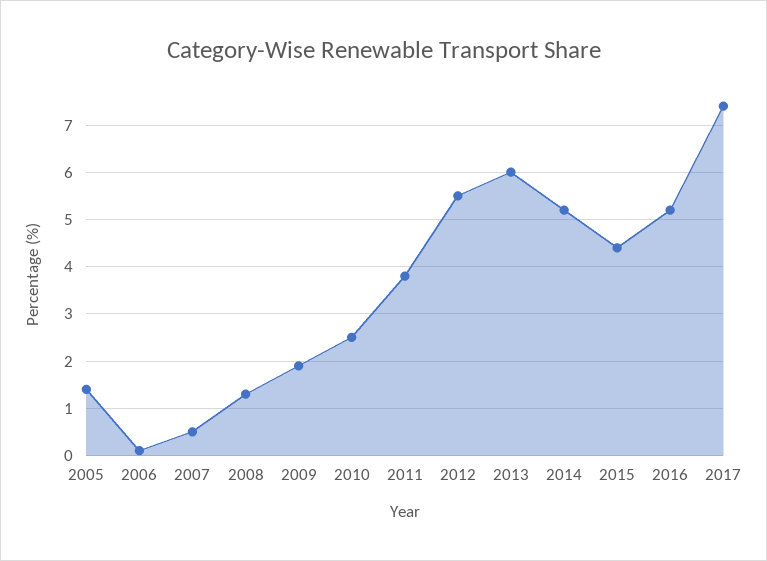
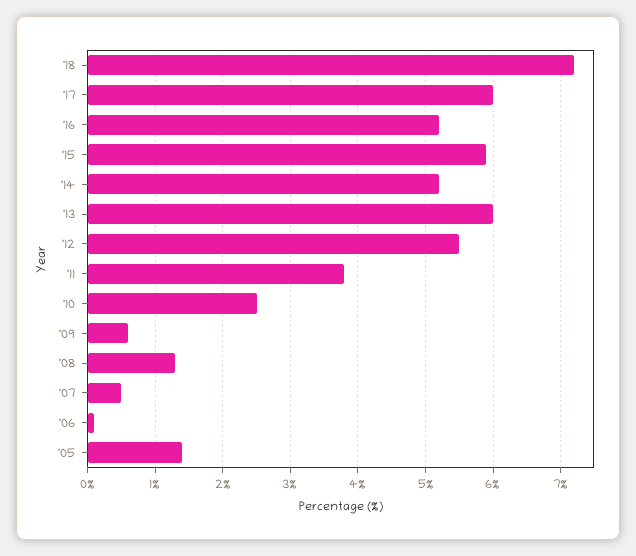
2009: 2 -> 0.6
2015: 4.5 -> 5.9
2017: 7.5 -> 6
'18: none -> 7.2

